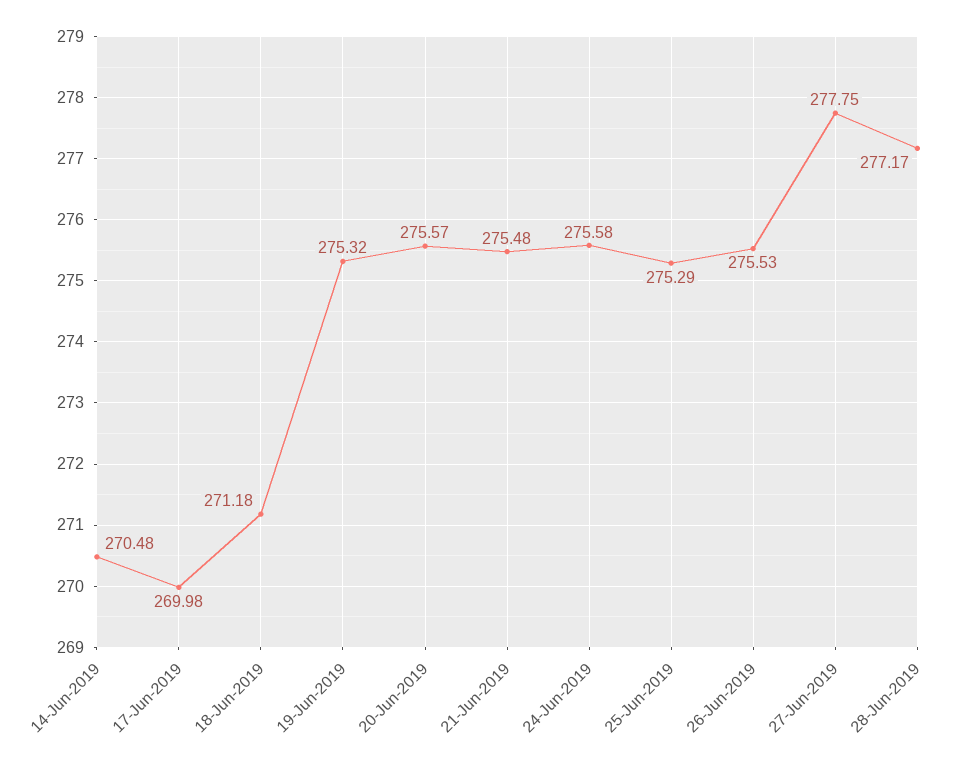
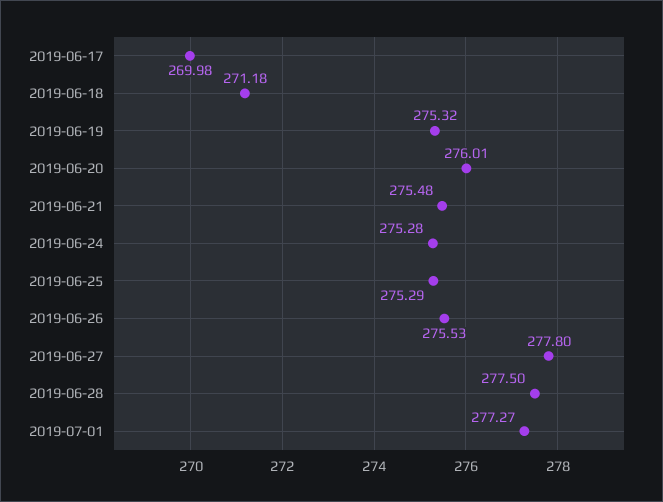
14-Jun-2019: 270.48 -> none
20-Jun-2019: 275.57 -> 276.01
24-Jun-2019: 275.58 -> 275.28
27-Jun-2019: 277.75 -> 277.8
28-Jun-2019: 277.17 -> 277.5
2019-07-01: none -> 277.27

